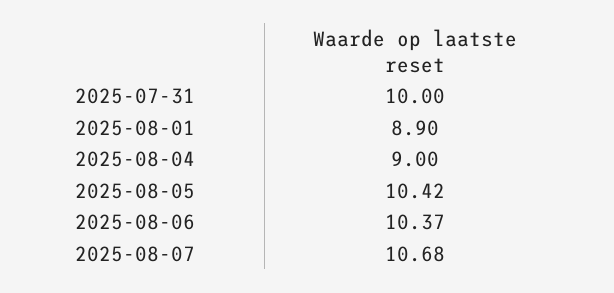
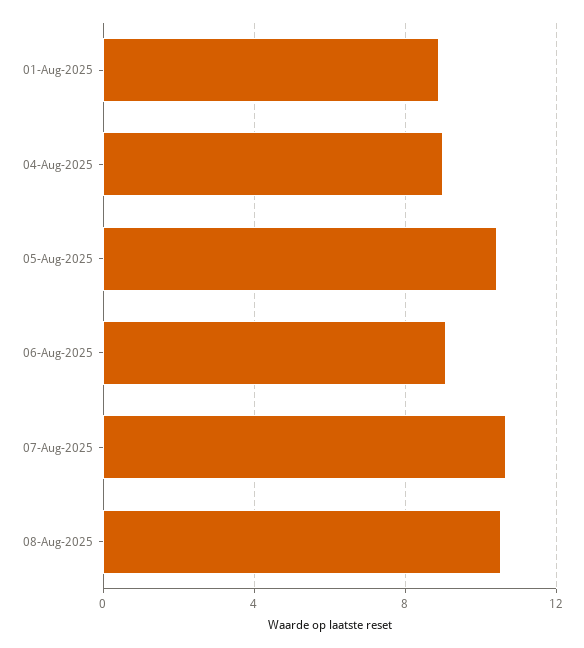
2025-07-31: 10 -> none
2025-08-06: 10.37 -> 9
08-Aug-2025: none -> 10.5

